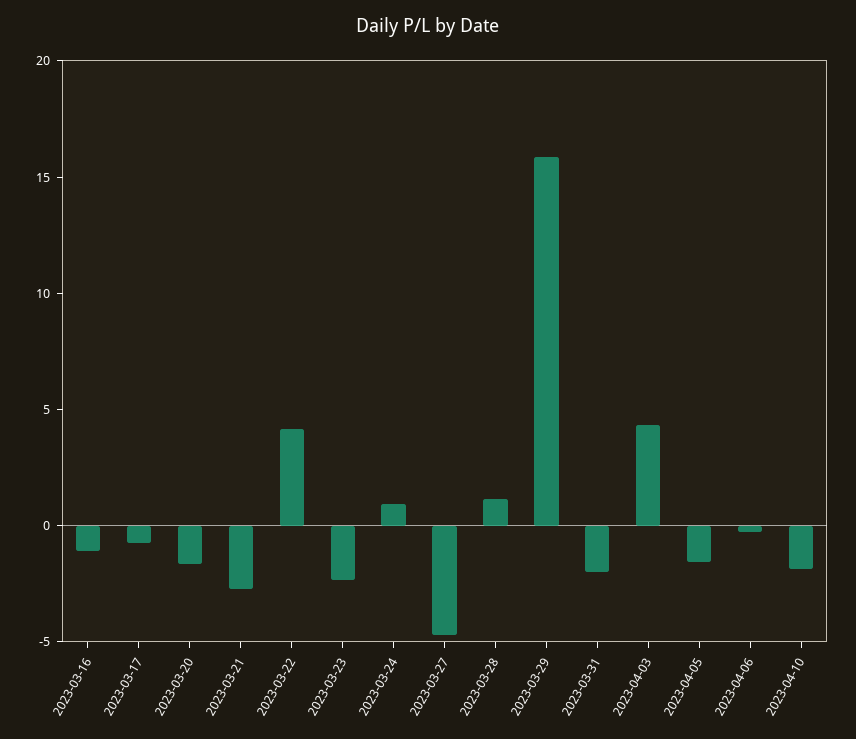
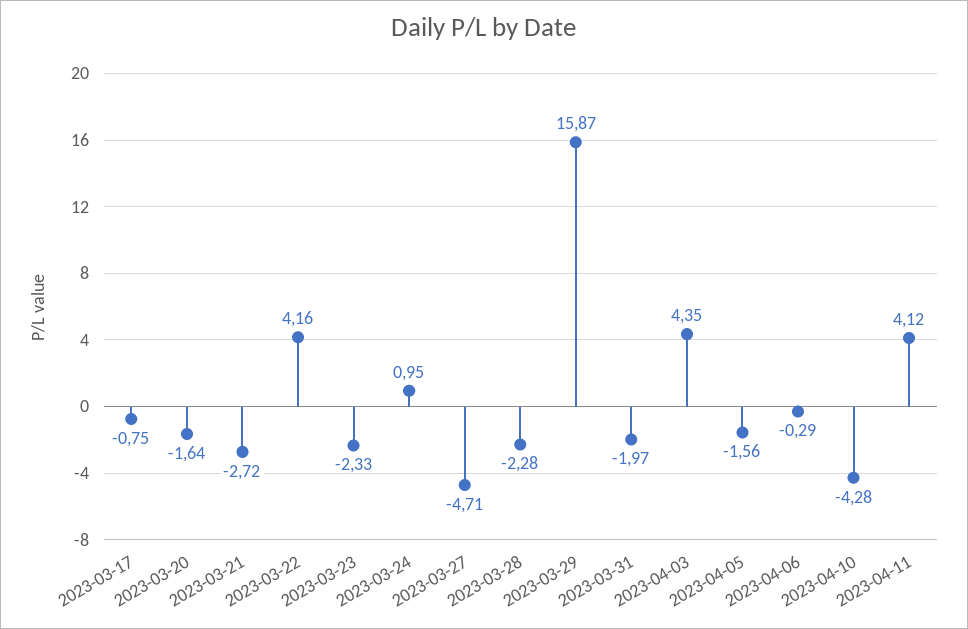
2023-03-16: -1 -> none
2023-03-28: 1 -> -2.28
2023-04-10: -2 -> -4.28
2023-04-11: none -> 4.12

